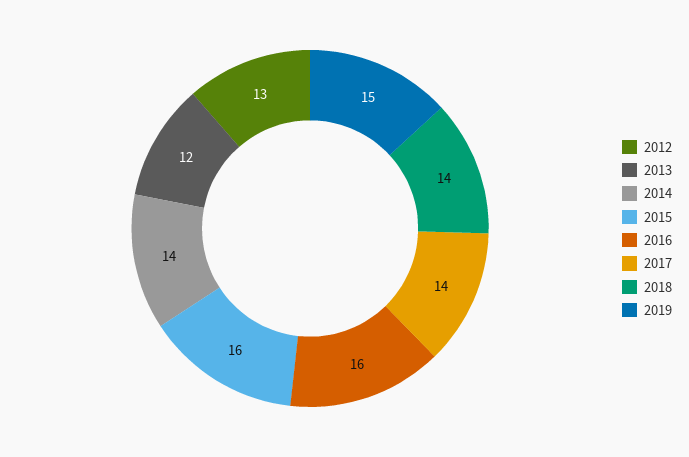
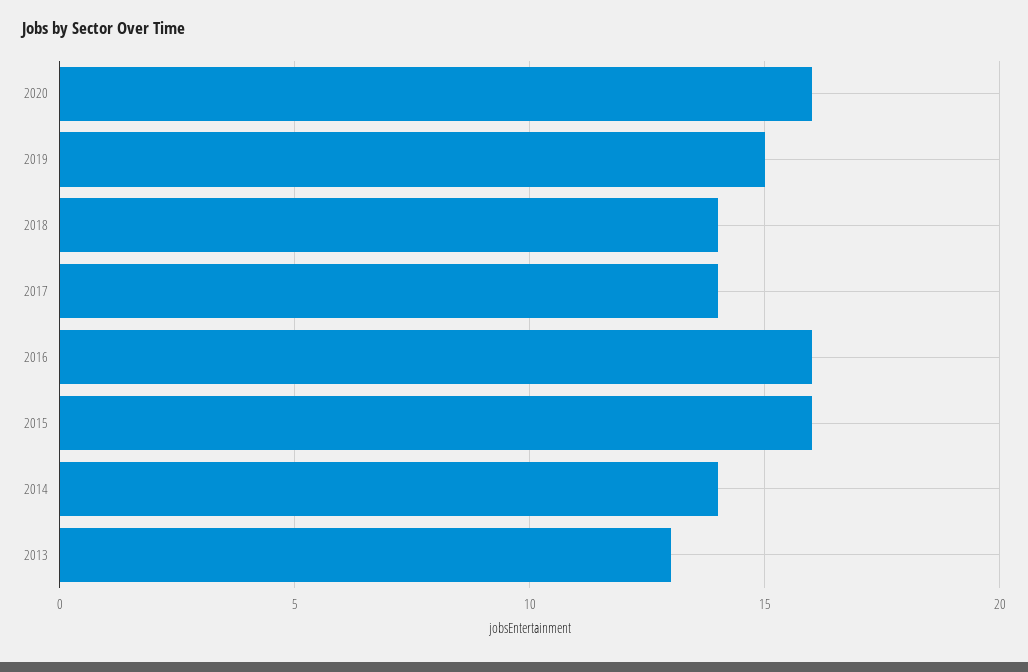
2012: 13 -> none
2013: 12 -> 13
2020: none -> 16

